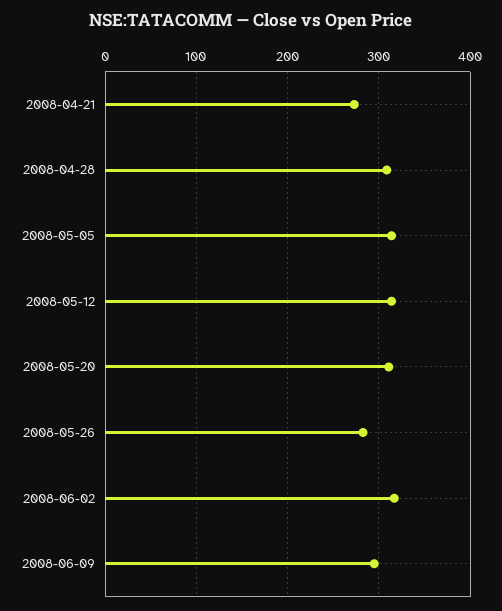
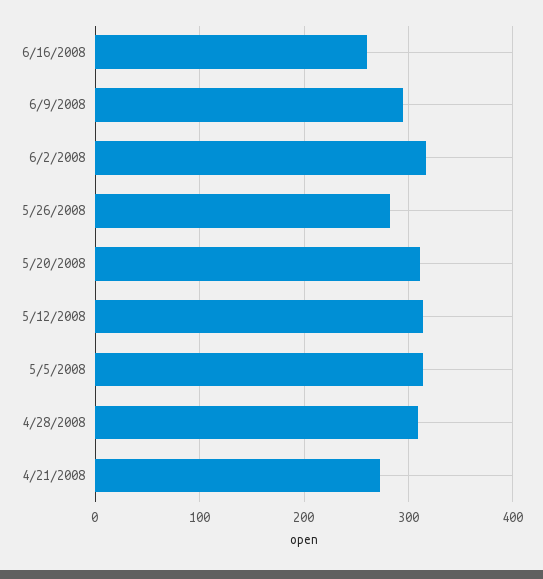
6/16/2008: none -> 260

